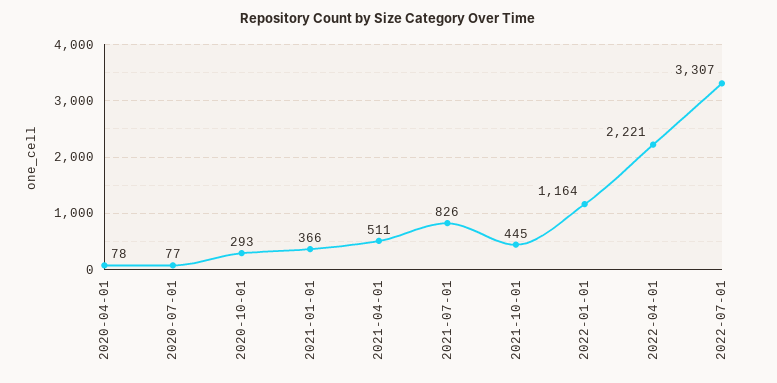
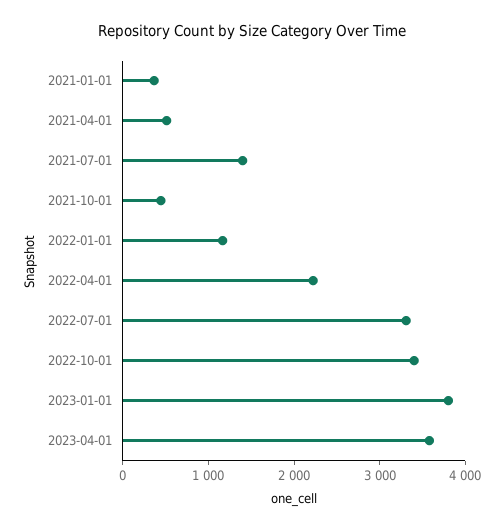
2020-04-01: 78 -> none
2020-07-01: 77 -> none
2020-10-01: 293 -> none
2021-07-01: 826 -> 1400
2022-10-01: none -> 3400
2023-01-01: none -> 3800
2023-04-01: none -> 3600

